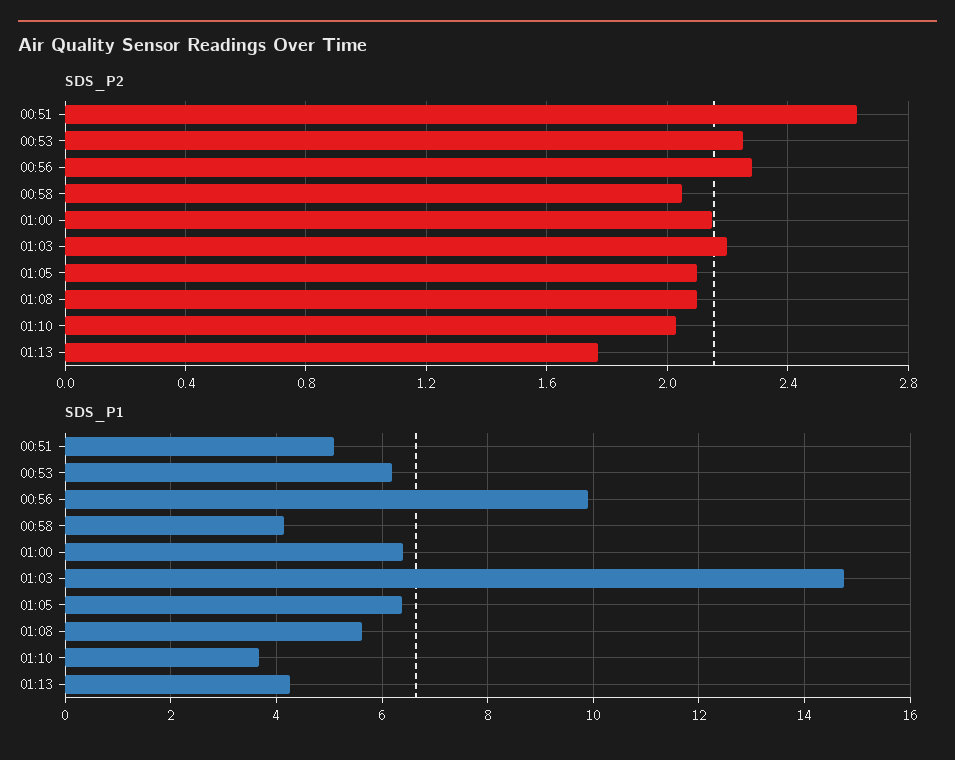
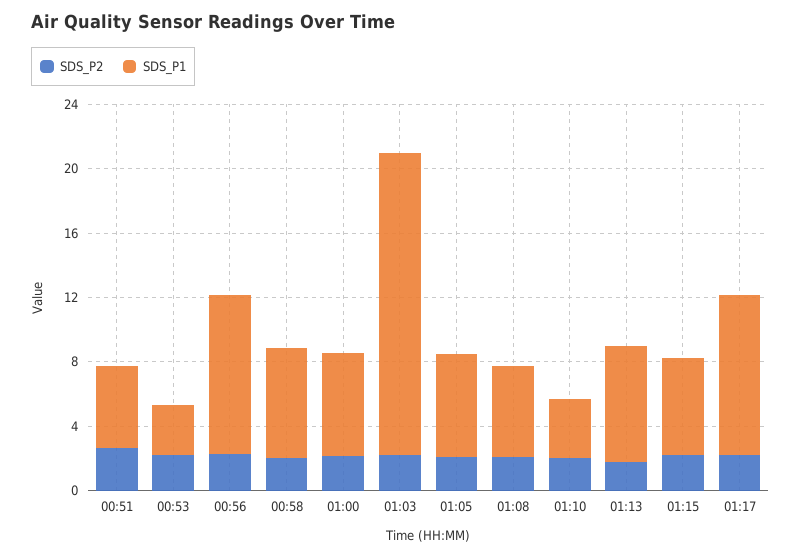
SDS_P1, 00:53: 6.2 -> 3
SDS_P1, 00:58: 4.2 -> 7
SDS_P1, 01:03: 14.8 -> 19
SDS_P1, 01:13: 4.2 -> 7
SDS_P2, 01:15: none -> 2
SDS_P1, 01:15: none -> 6
SDS_P2, 01:17: none -> 2
SDS_P1, 01:17: none -> 10

